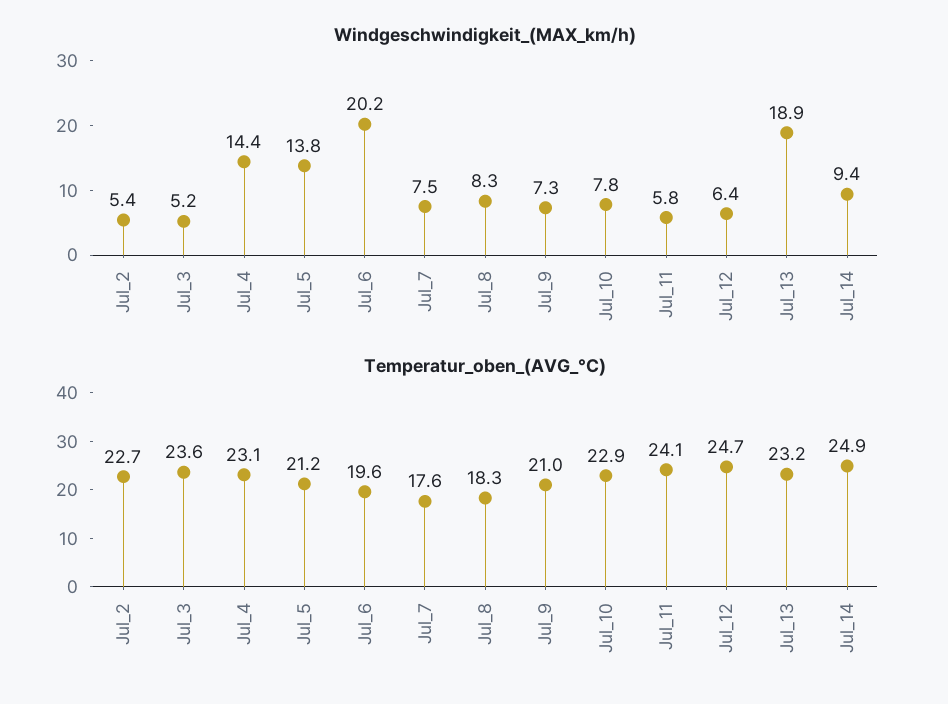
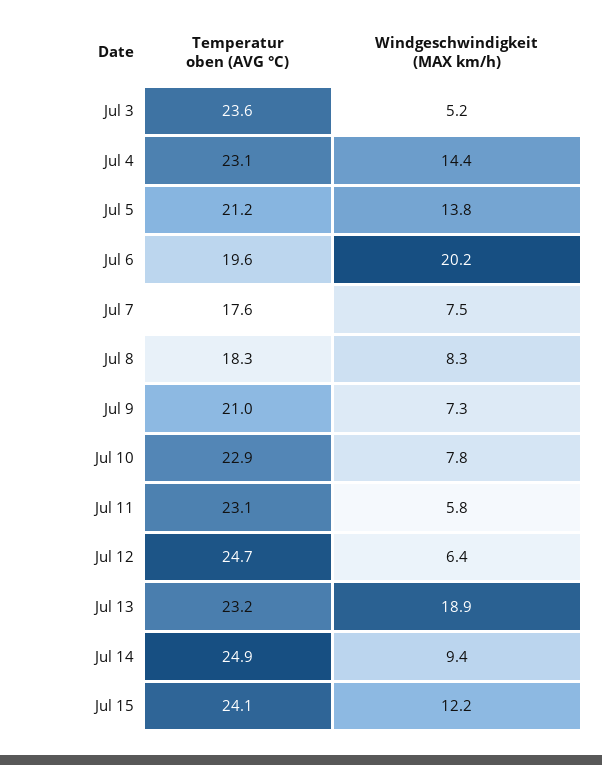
Windgeschwindigkeit_(MAX_km/h), Jul_2: 5.4 -> none
Temperatur_oben_(AVG_°C), Jul_2: 22.7 -> none
Temperatur_oben_(AVG_°C), Jul_11: 24.1 -> 23.1
Temperatur_oben_(AVG_°C), Jul 15: none -> 24.1
Windgeschwindigkeit_(MAX_km/h), Jul 15: none -> 12.2

